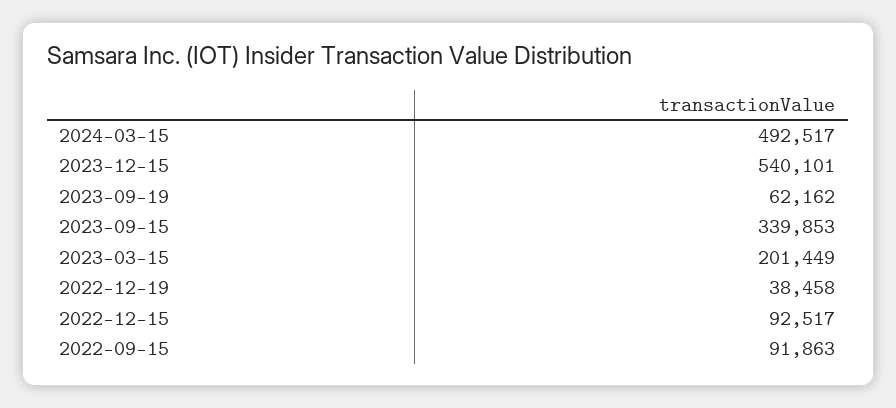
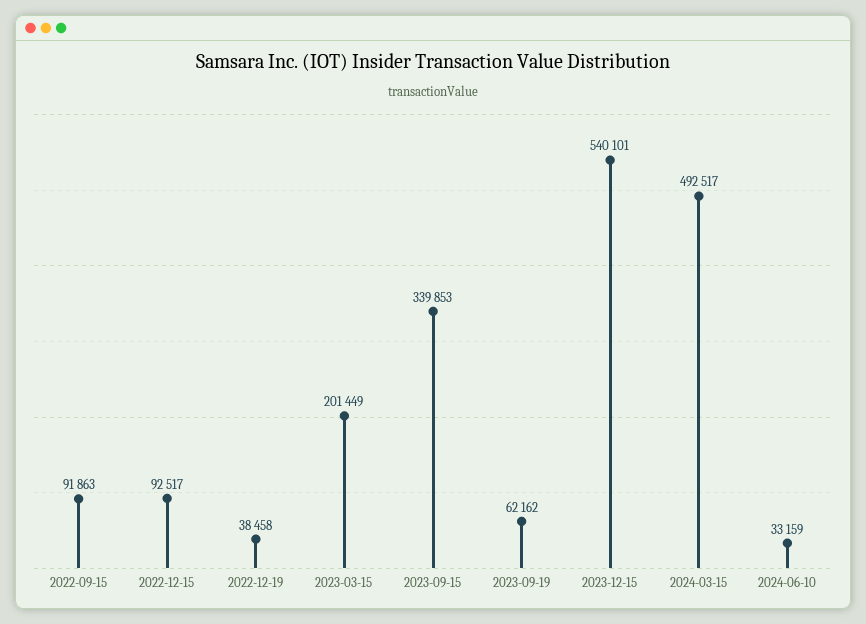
2024-06-10: none -> 33159

